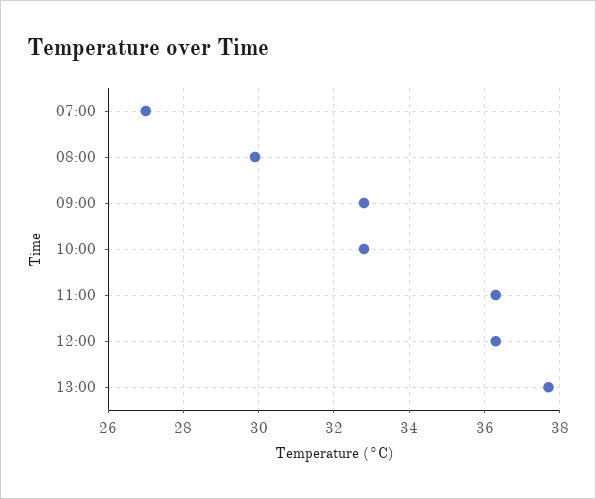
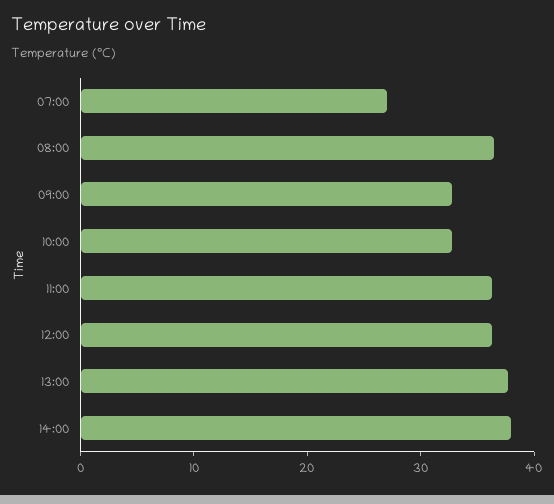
08:00: 30 -> 36
14:00: none -> 38

